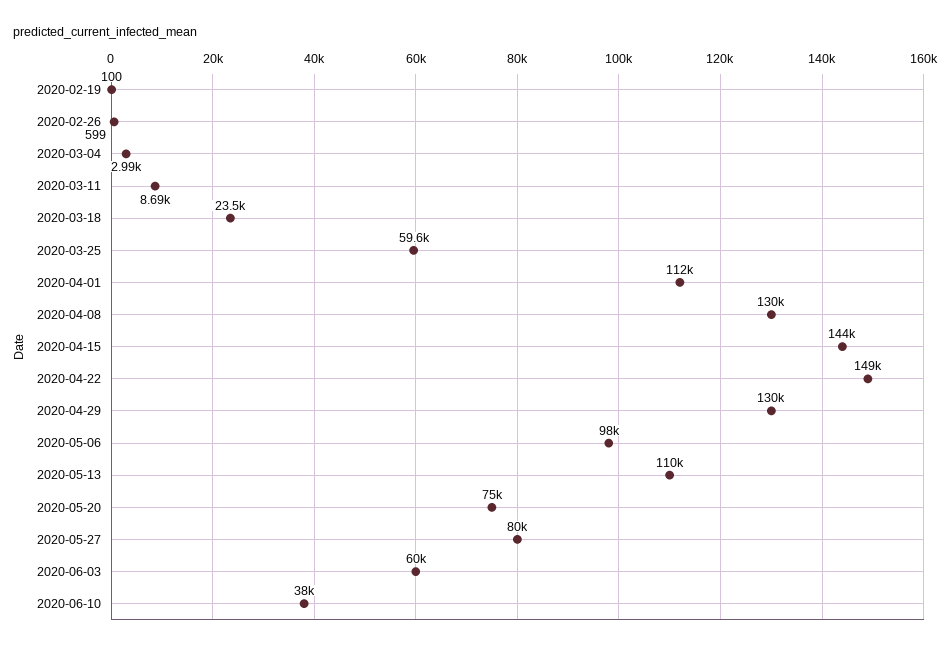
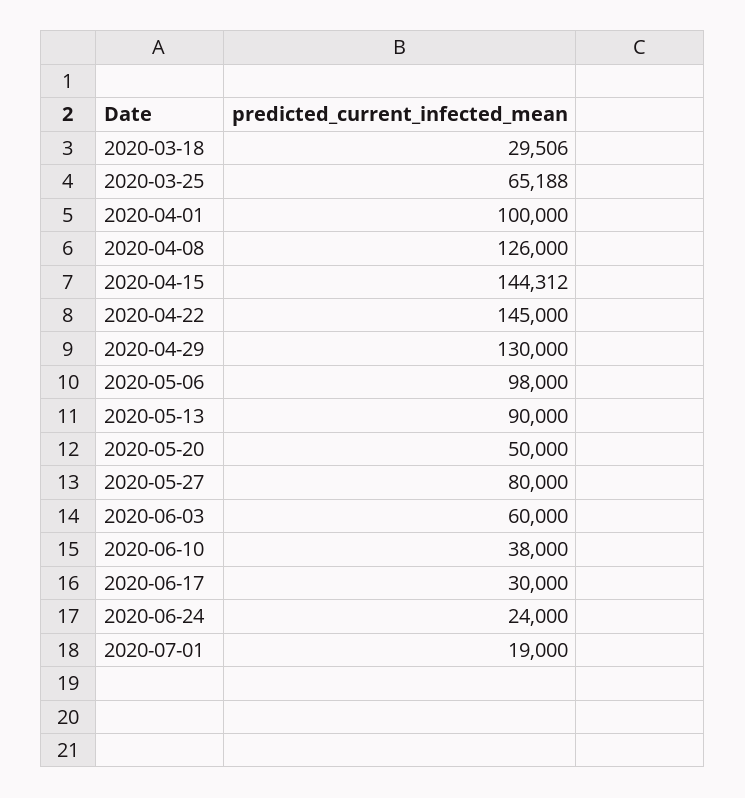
2020-02-19: 100 -> none
2020-02-26: 599 -> none
2020-03-04: 2990 -> none
2020-03-11: 8690 -> none
2020-03-18: 23500 -> 29506
2020-03-25: 59600 -> 65188
2020-04-01: 112000 -> 100000
2020-04-08: 130000 -> 126000
2020-04-22: 149000 -> 145000
2020-05-13: 110000 -> 90000
2020-05-20: 75000 -> 50000
2020-06-17: none -> 30000
2020-06-24: none -> 24000
2020-07-01: none -> 19000

